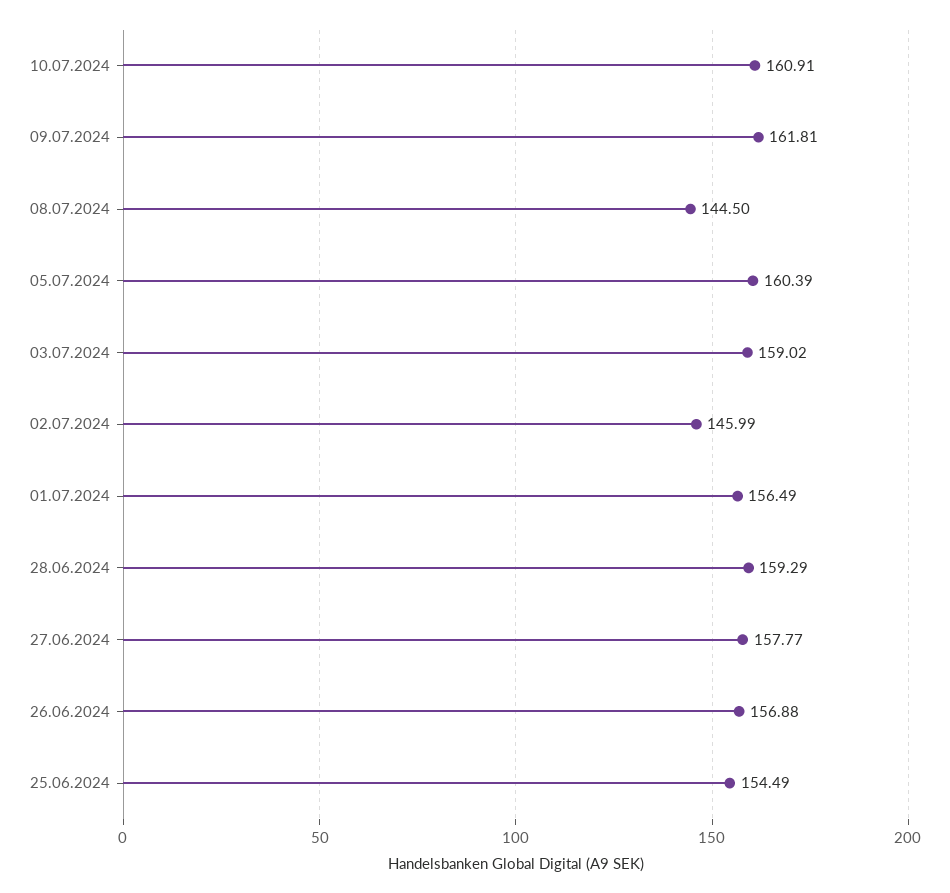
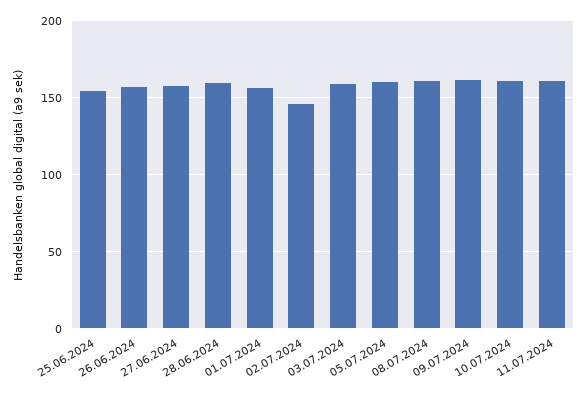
08.07.2024: 144.5 -> 160
11.07.2024: none -> 160

